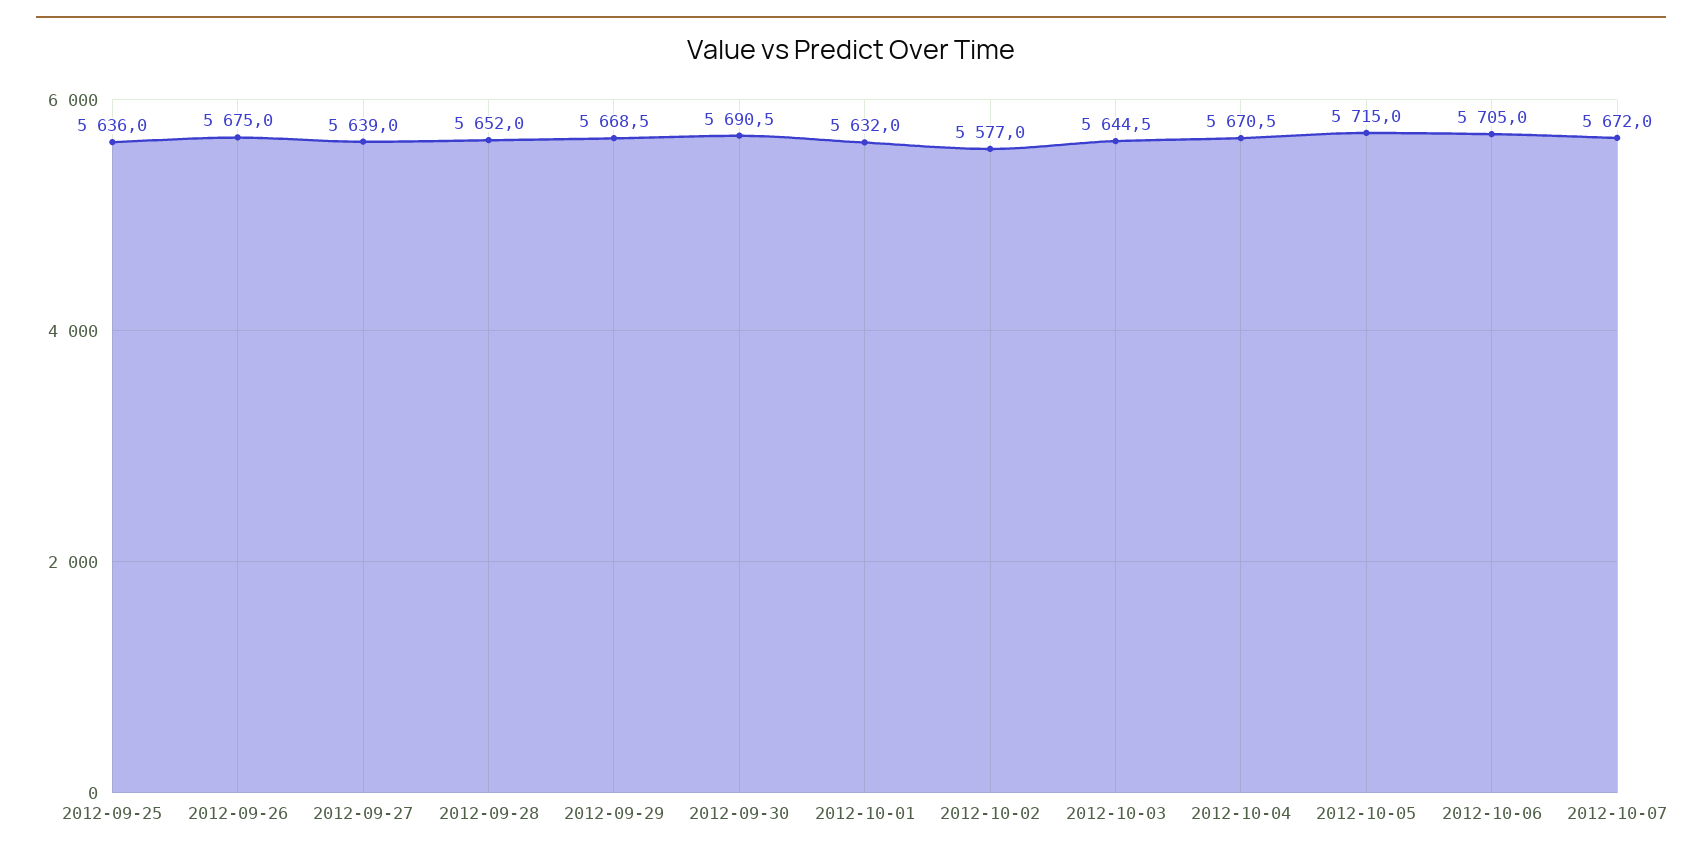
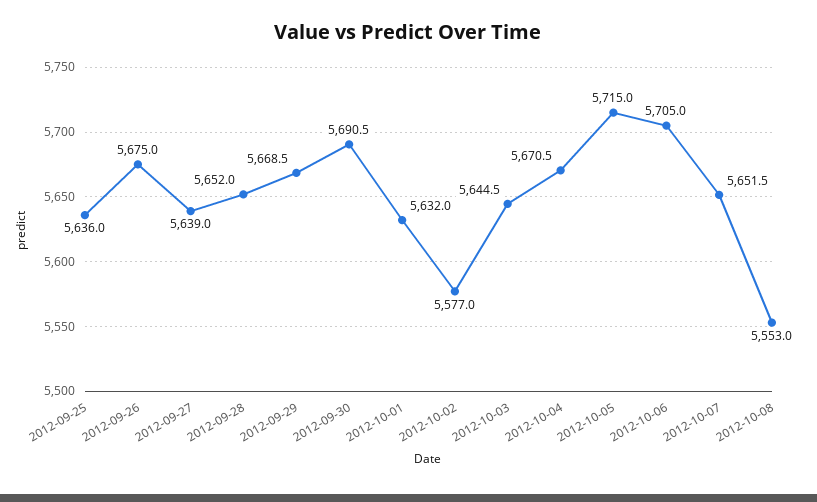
2012-10-07: 5672 -> 5651.5
2012-10-08: none -> 5553

